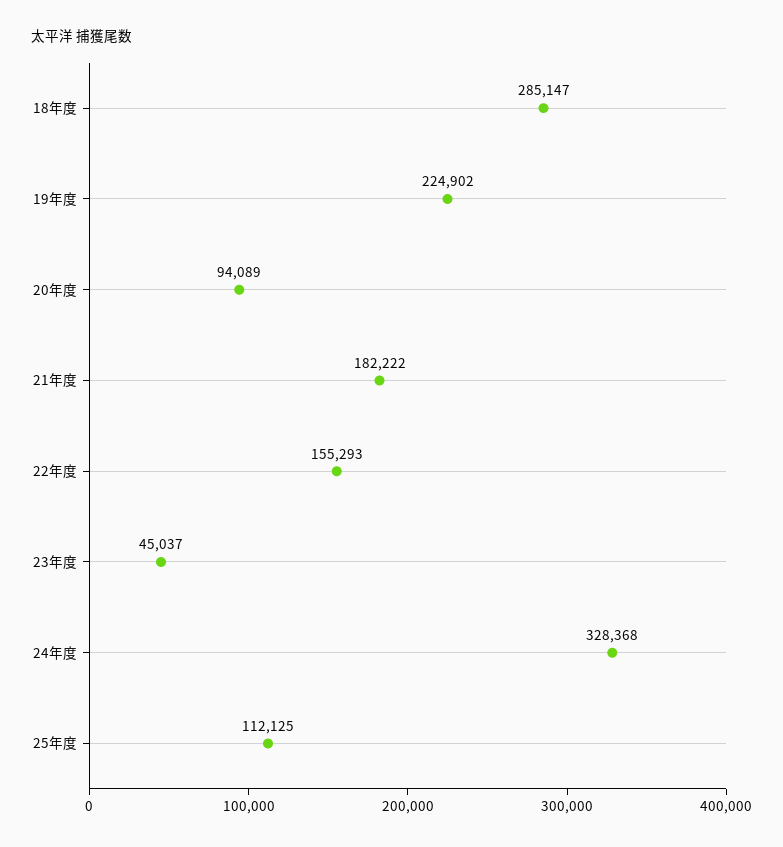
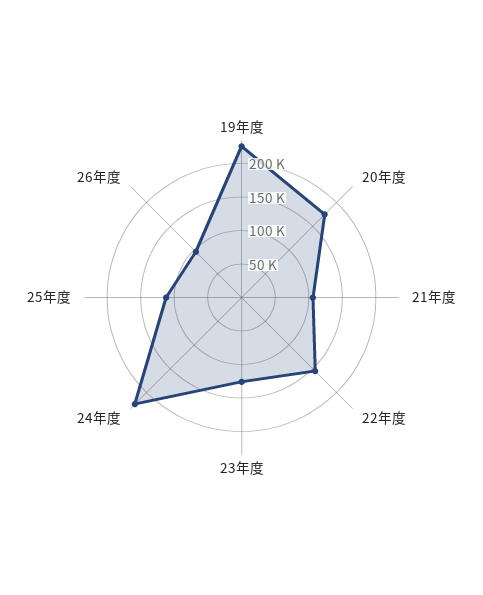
18年度: 285147 -> none
20年度: 94089 -> 175000
21年度: 182222 -> 100000
23年度: 45037 -> 125000
24年度: 328368 -> 225000
26年度: none -> 100000

